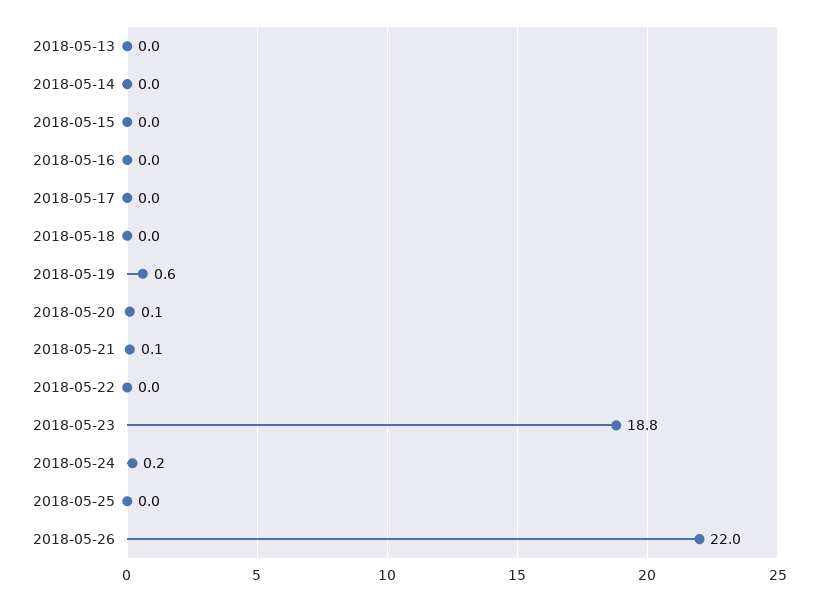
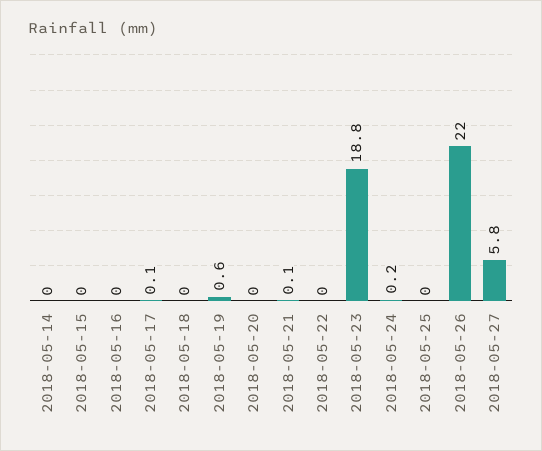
2018-05-13: 0 -> none
2018-05-17: 0 -> 0.1
2018-05-20: 0.1 -> 0
2018-05-27: none -> 5.8

